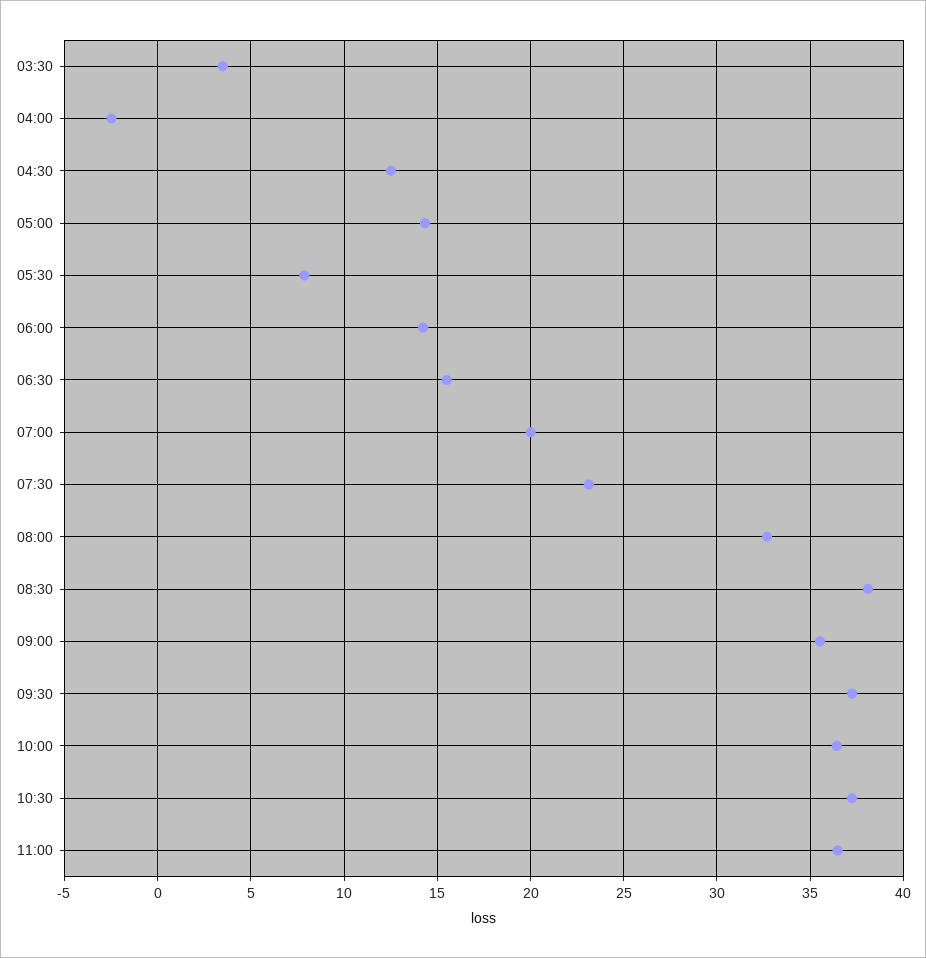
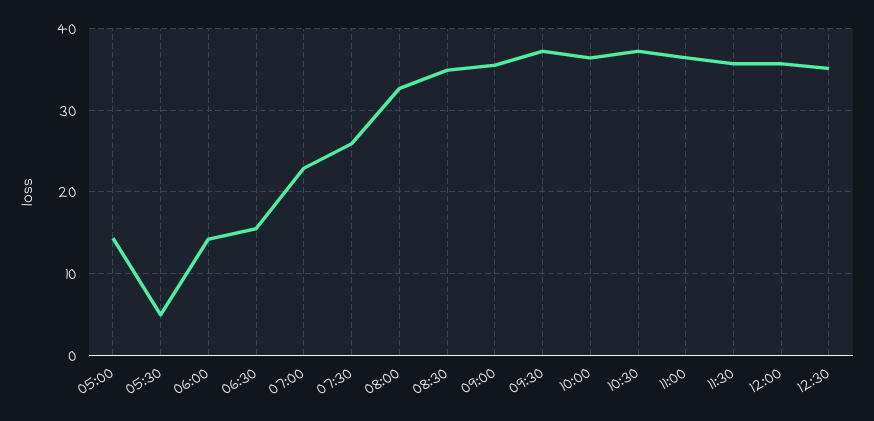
03:30: 3.5 -> none
04:00: -2.5 -> none
04:30: 12.5 -> none
05:30: 8 -> 5
07:00: 20 -> 23
07:30: 23 -> 26
08:30: 38 -> 35
11:30: none -> 36
12:00: none -> 36
12:30: none -> 35

